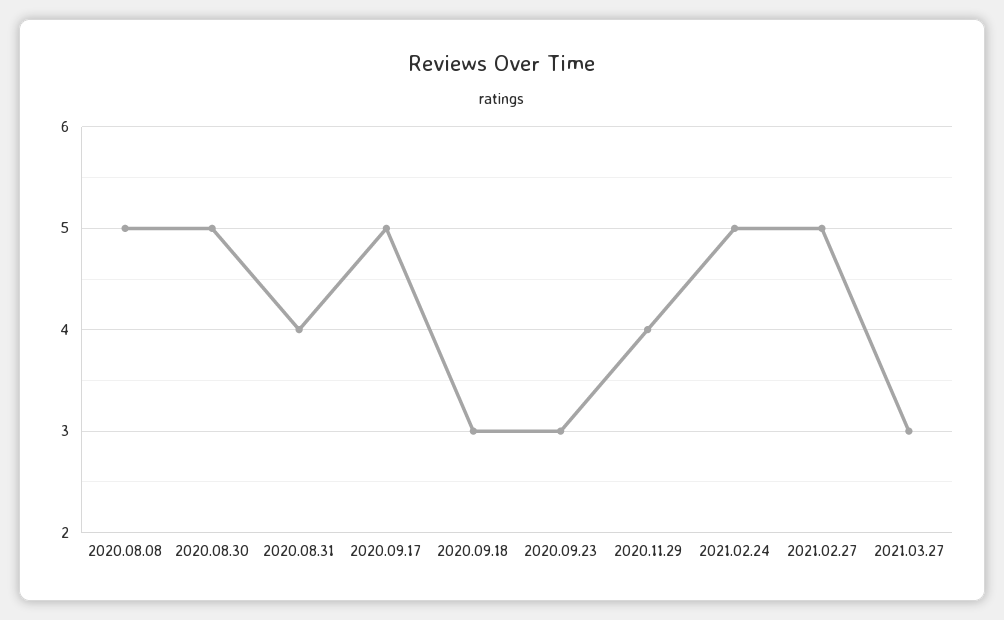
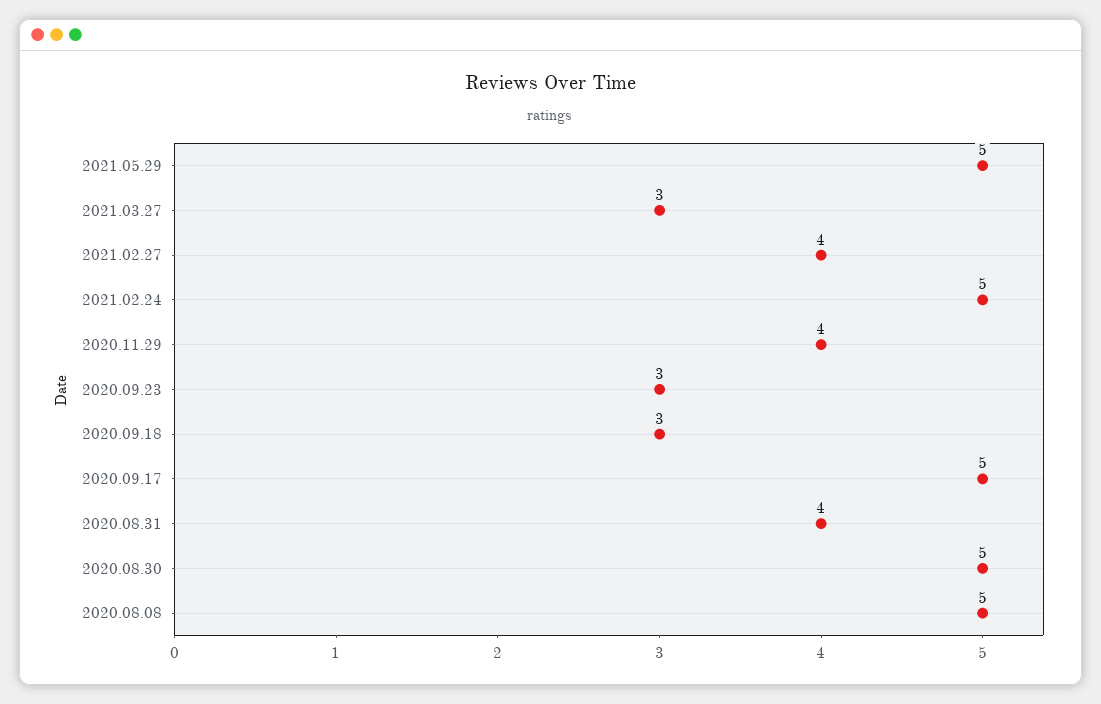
2021.02.27: 5 -> 4
2021.05.29: none -> 5

